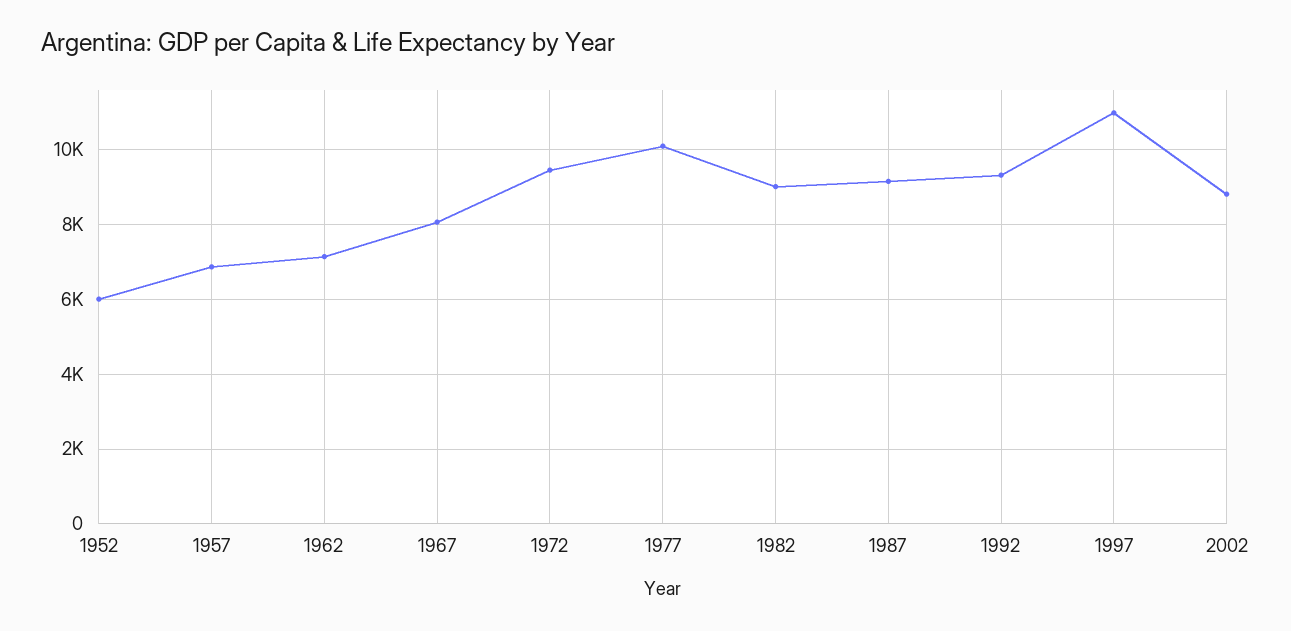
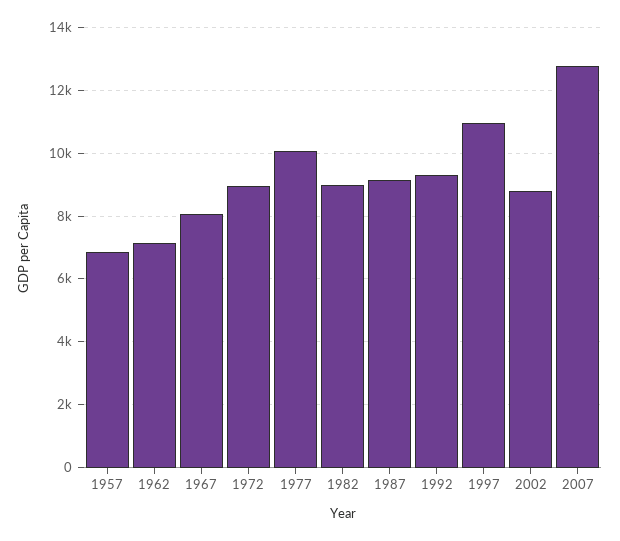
1952: 6000 -> none
1972: 9400 -> 9000
2007: none -> 12800

